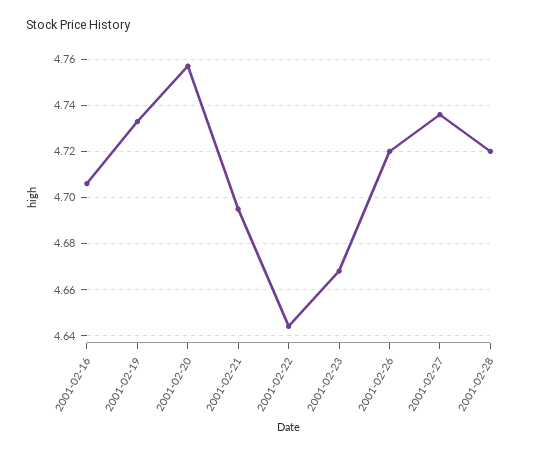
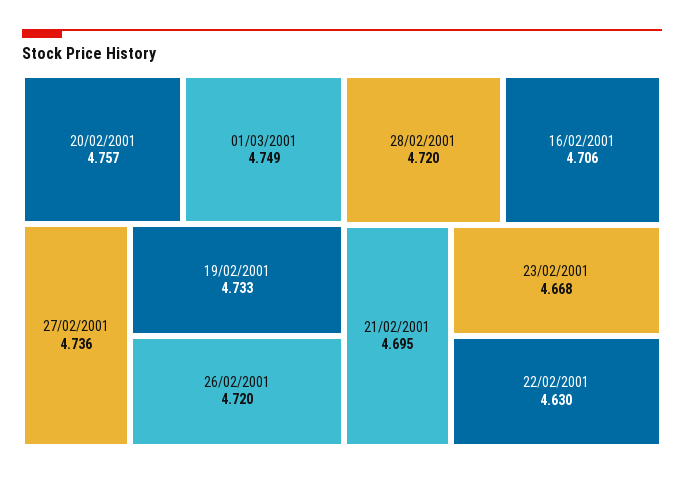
2001-02-22: 4.645 -> 4.63
01/03/2001: none -> 4.749

